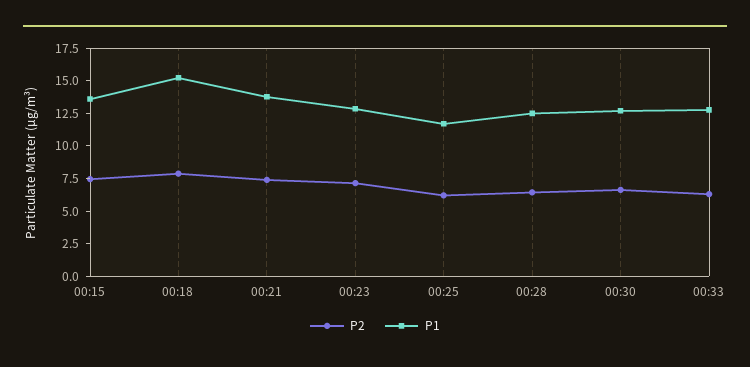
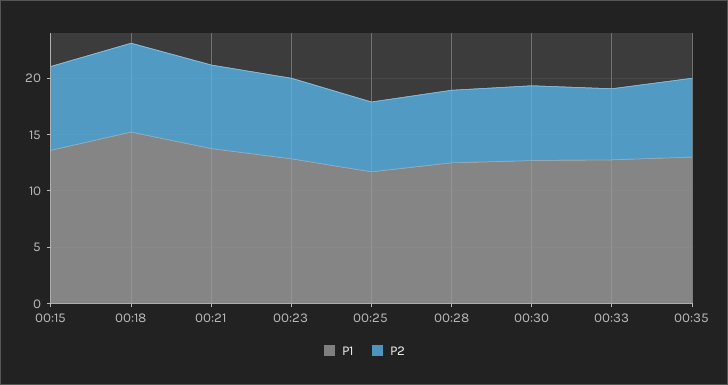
P1, 00:35: none -> 13
P2, 00:35: none -> 7

